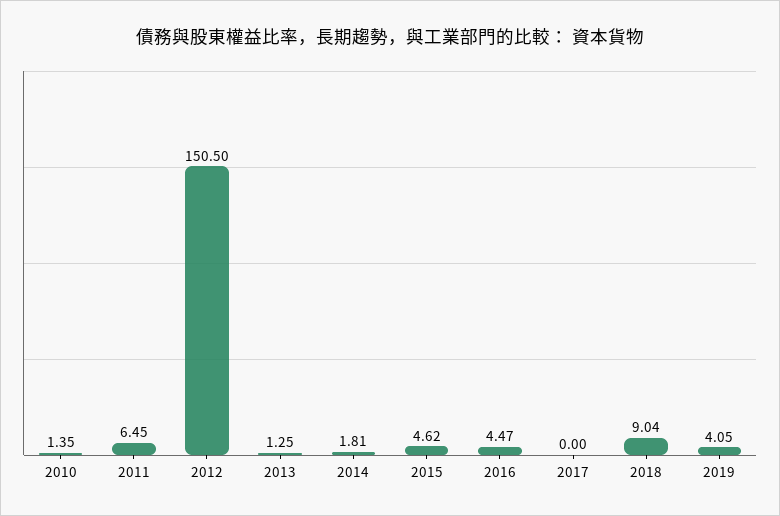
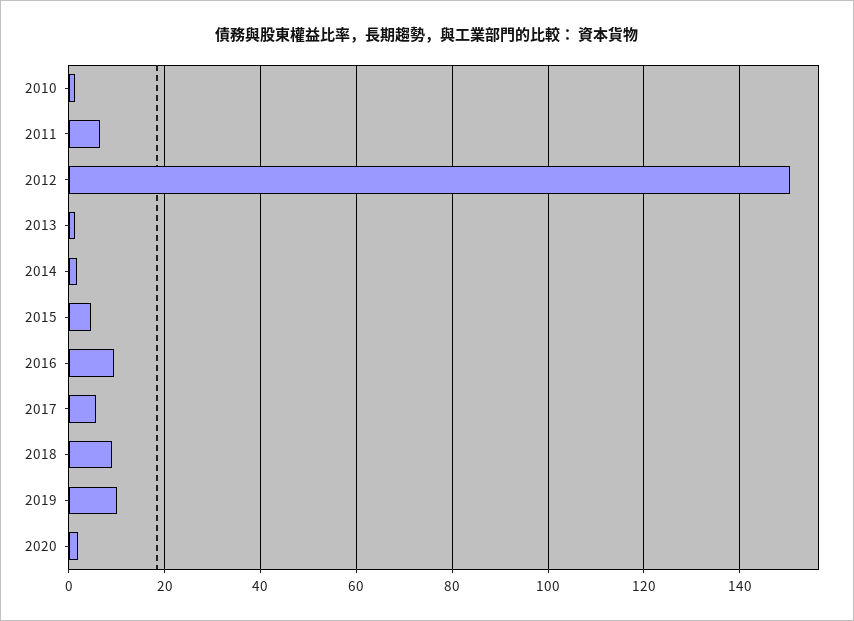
2016: 4.47 -> 10
2017: 0 -> 6
2019: 4.05 -> 10
2020: none -> 2

